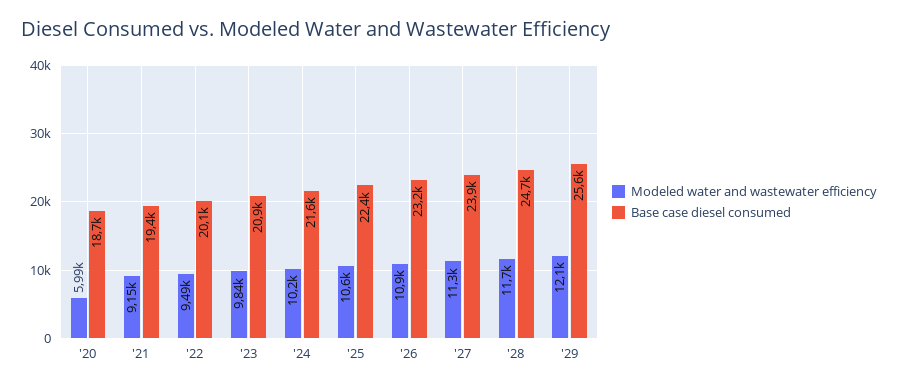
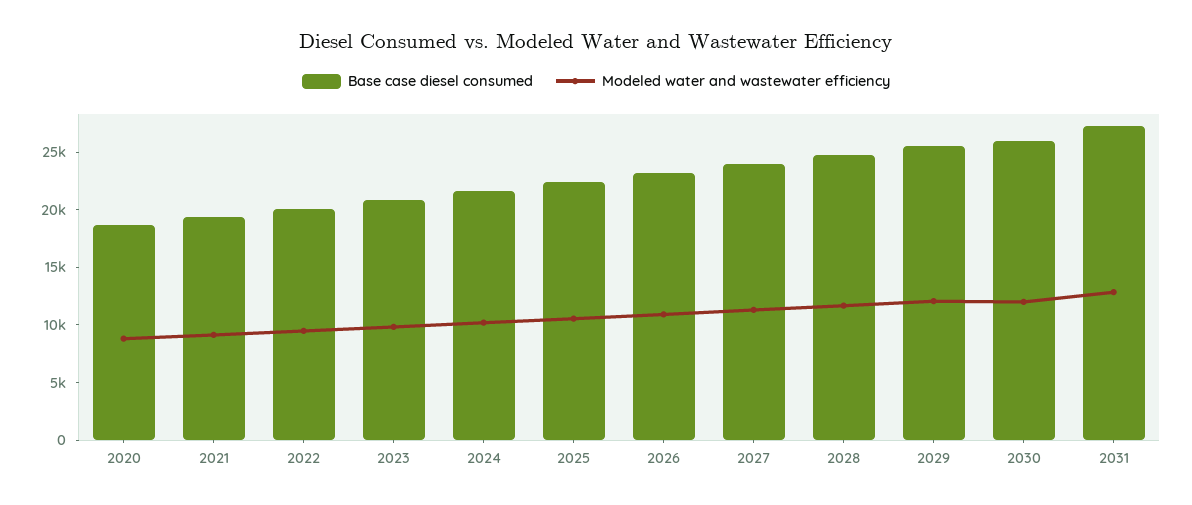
Modeled water and wastewater efficiency, '20: 5990 -> 9000
Base case diesel consumed, 2030: none -> 26000
Modeled water and wastewater efficiency, 2030: none -> 12000
Base case diesel consumed, 2031: none -> 27000
Modeled water and wastewater efficiency, 2031: none -> 13000

